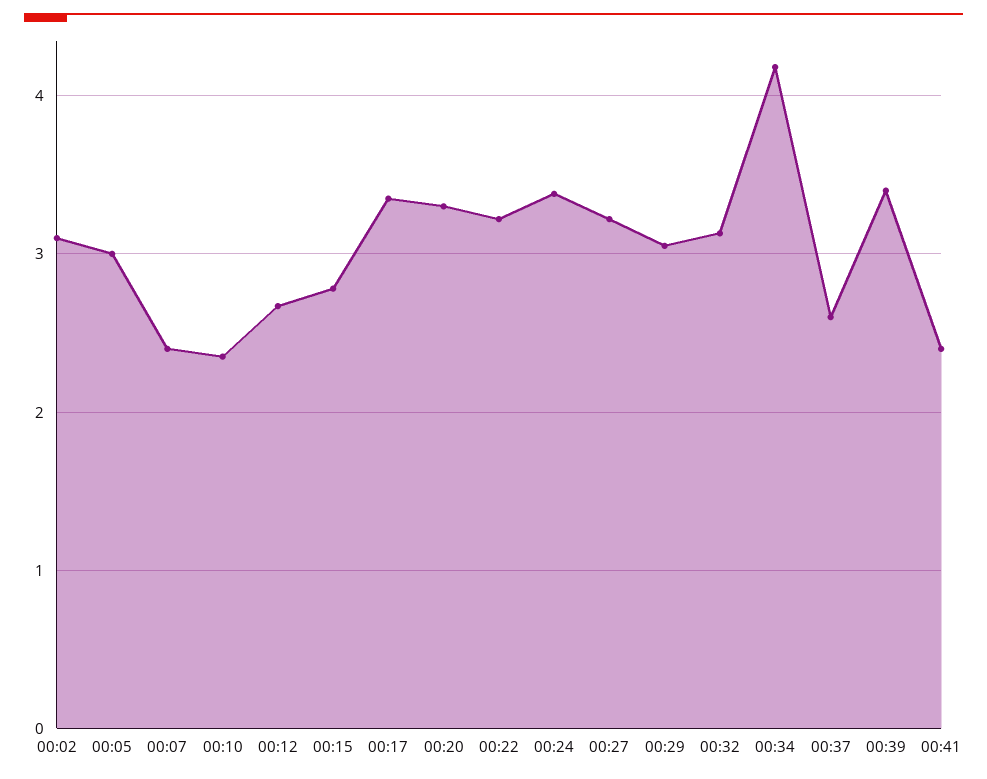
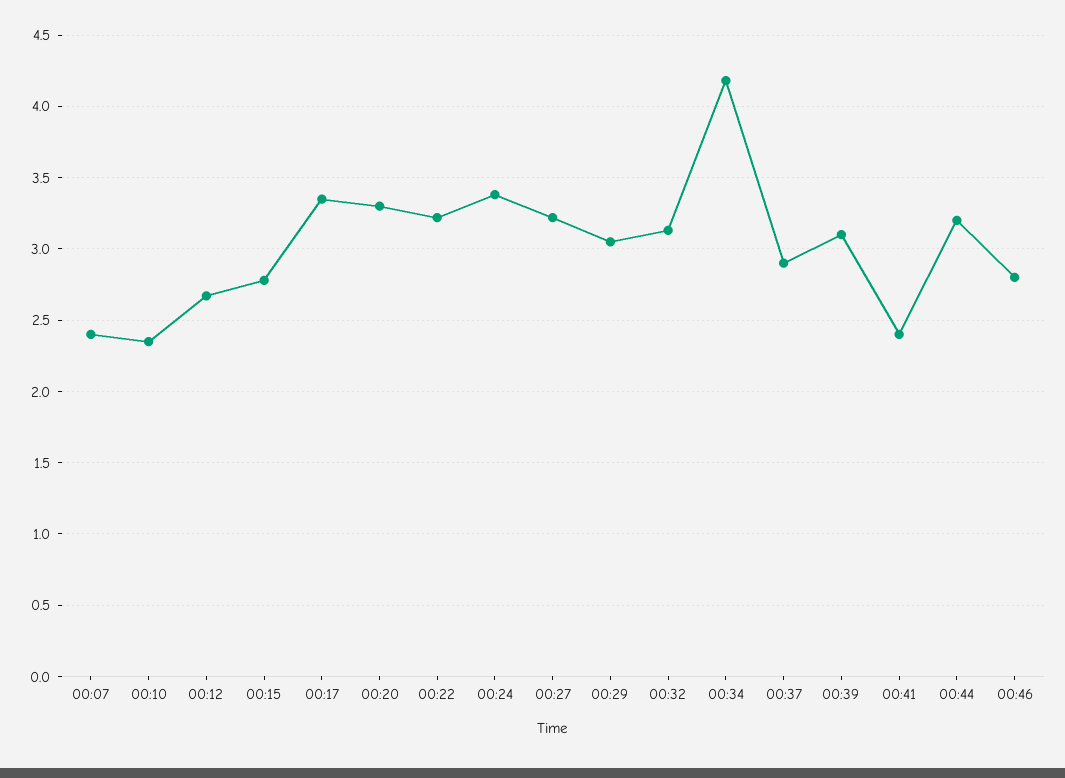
00:02: 3.1 -> none
00:05: 3 -> none
00:37: 2.6 -> 2.9
00:39: 3.4 -> 3.1
00:44: none -> 3.2
00:46: none -> 2.8

